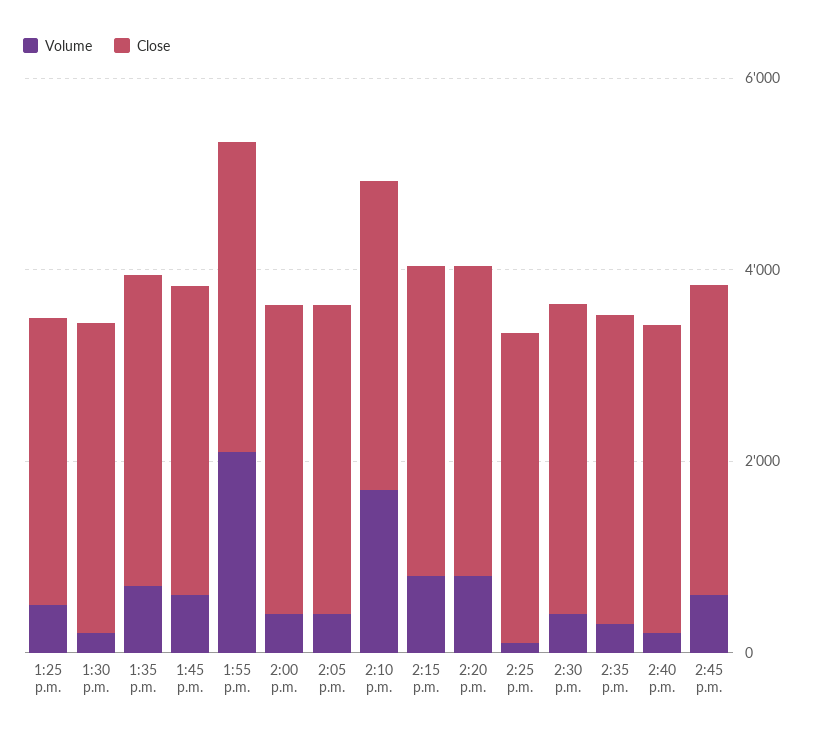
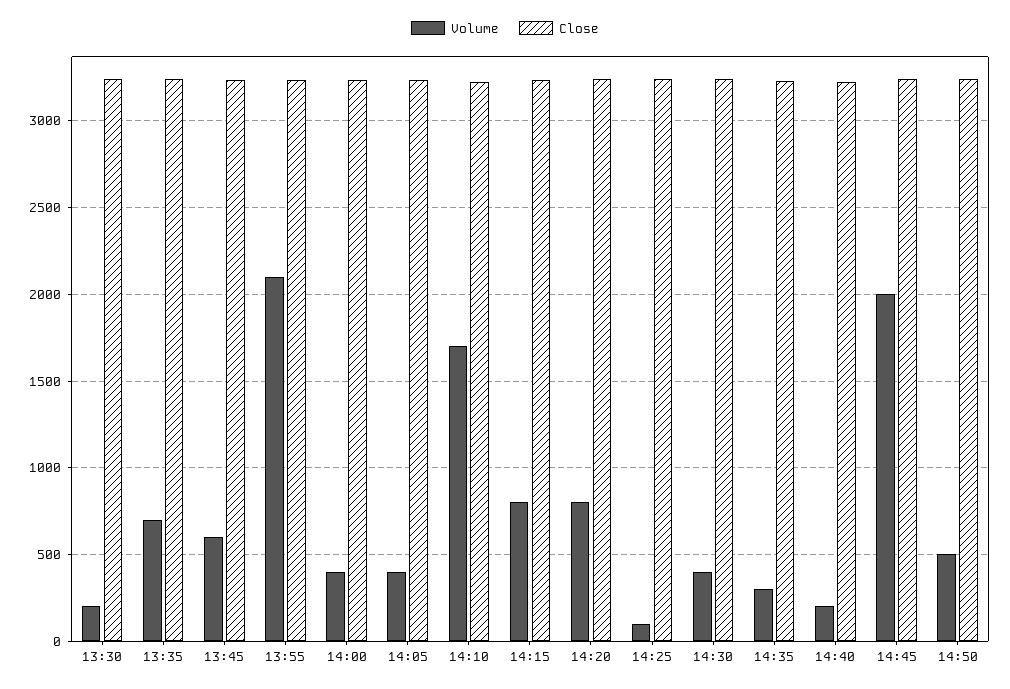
Volume, 1:25 p.m.: 500 -> none
Close, 1:25 p.m.: 3000 -> none
Volume, 2:45 p.m.: 500 -> 2000
Volume, 14:50: none -> 500
Close, 14:50: none -> 3250

